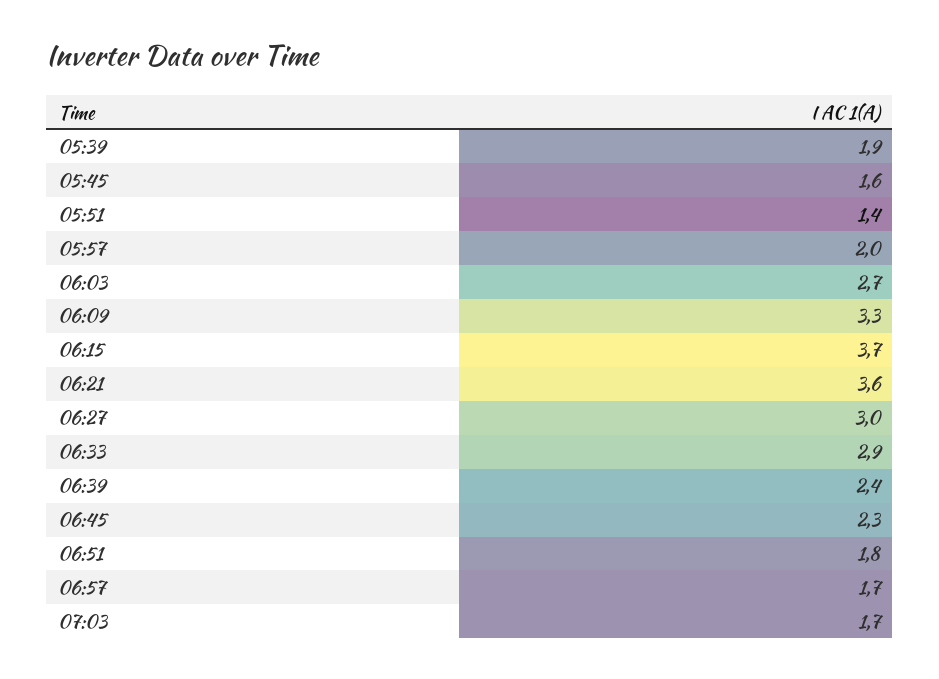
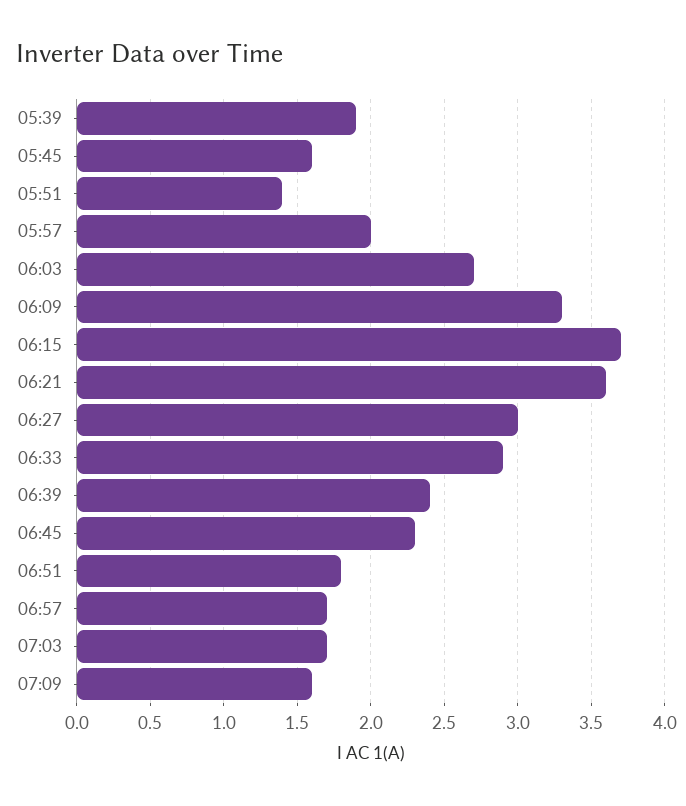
07:09: none -> 1.6

